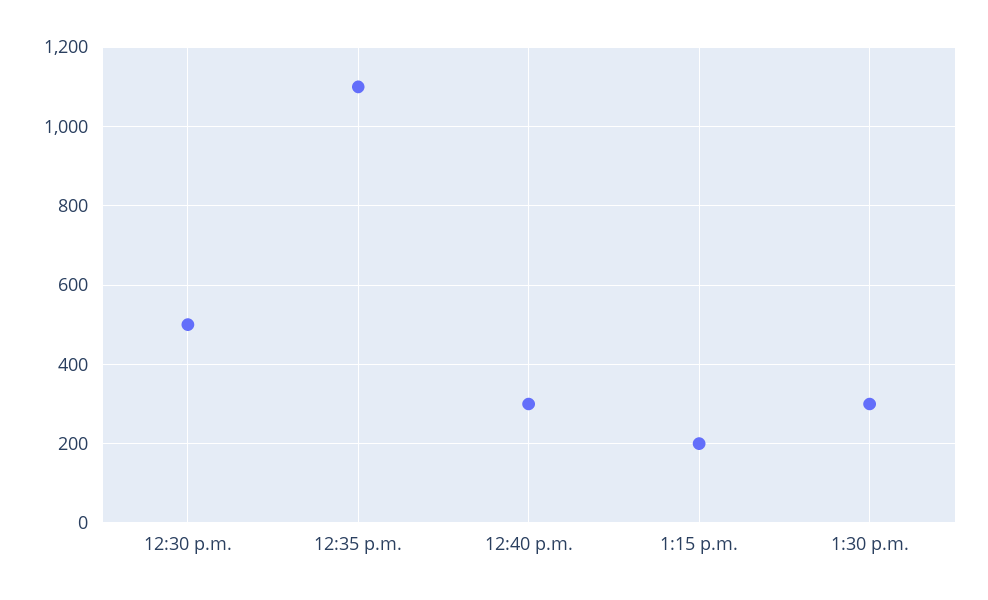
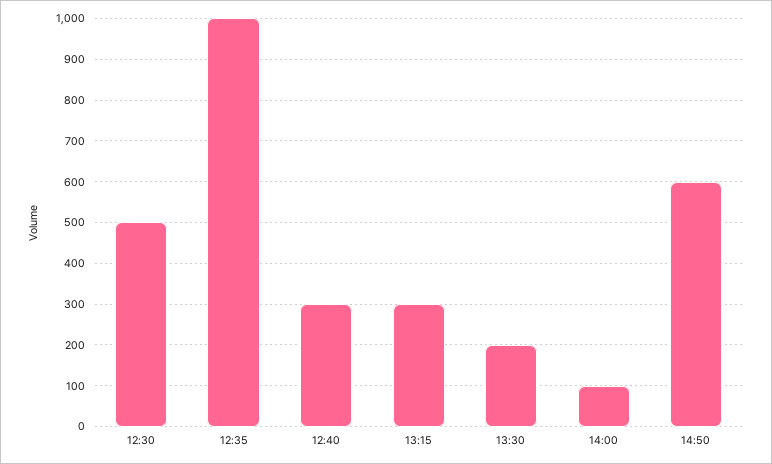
12:35 p.m.: 1100 -> 1000
1:15 p.m.: 200 -> 300
1:30 p.m.: 300 -> 200
14:00: none -> 100
14:50: none -> 600

